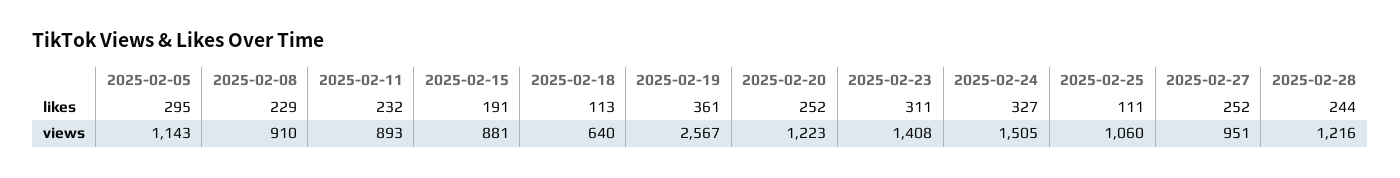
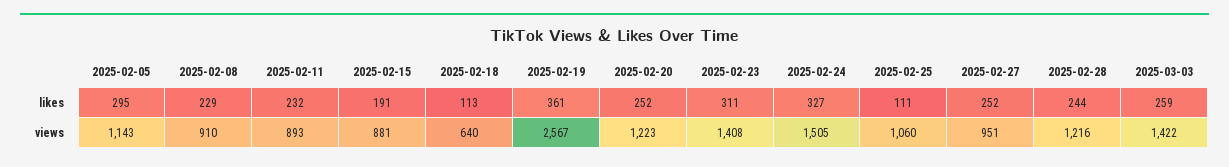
2025-03-03, likes: none -> 259
2025-03-03, views: none -> 1422

